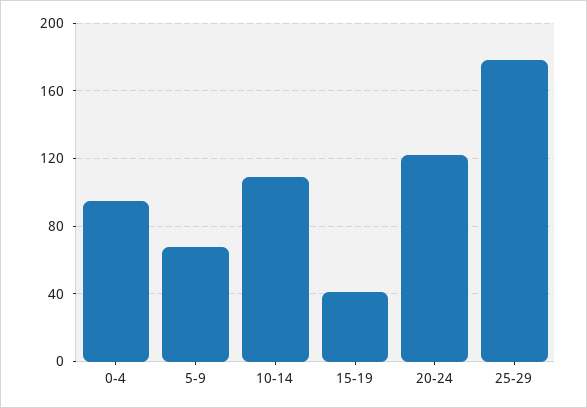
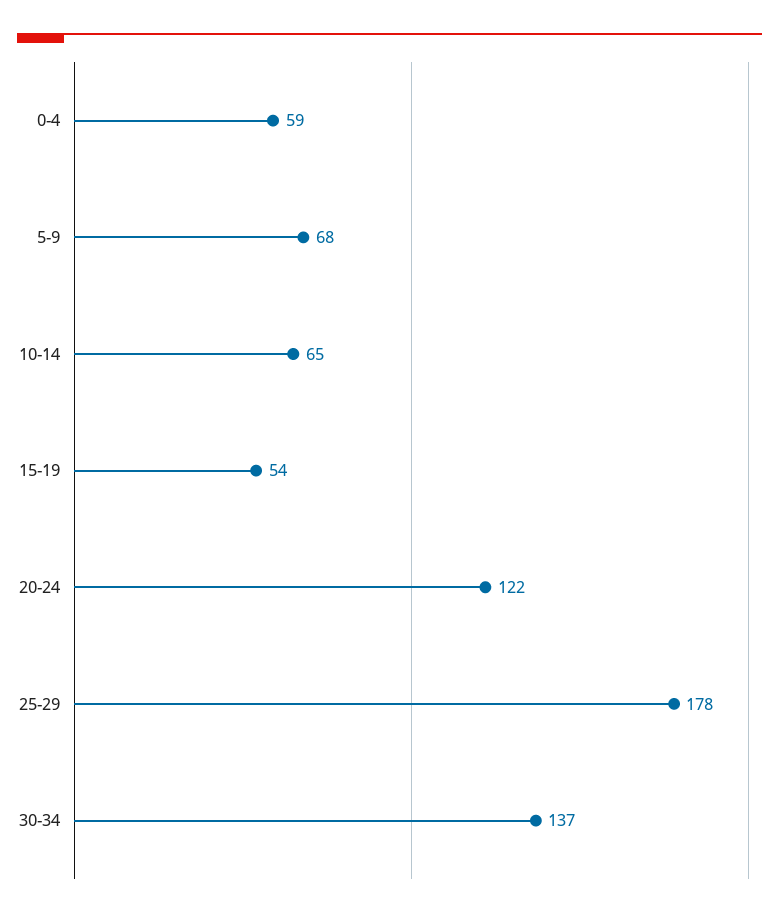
0-4: 95 -> 59
10-14: 110 -> 65
15-19: 40 -> 54
30-34: none -> 137

